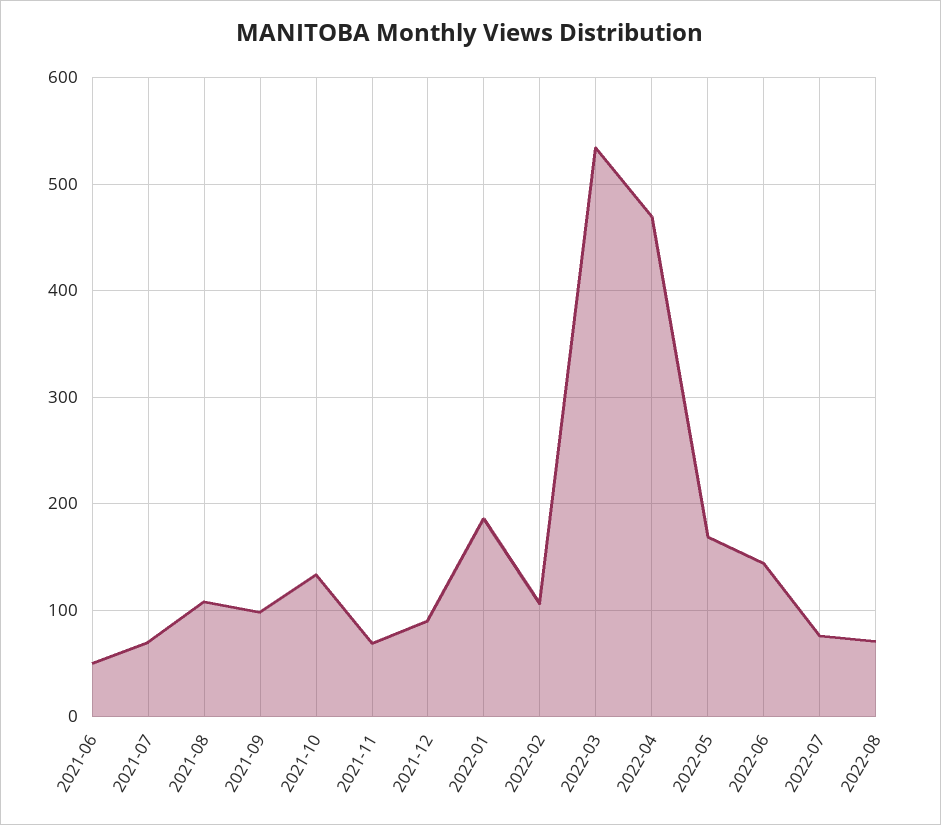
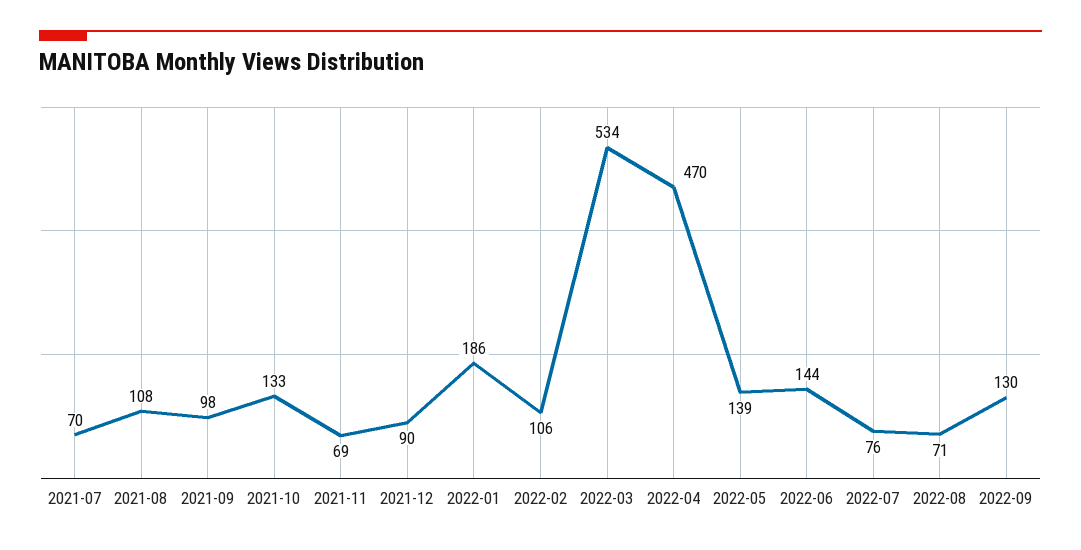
2021-06: 50 -> none
2022-05: 170 -> 139
2022-09: none -> 130

